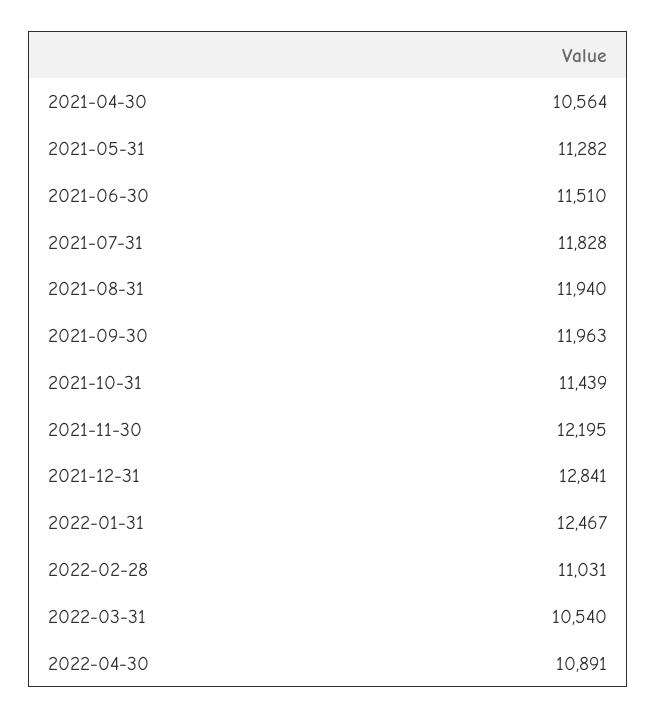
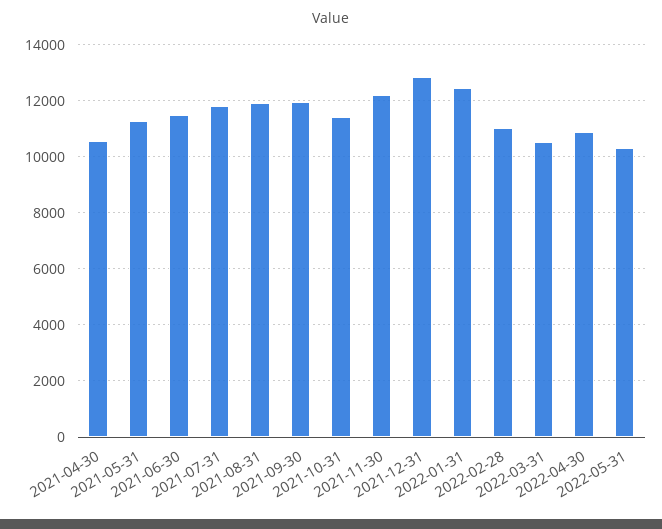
2022-05-31: none -> 10250

